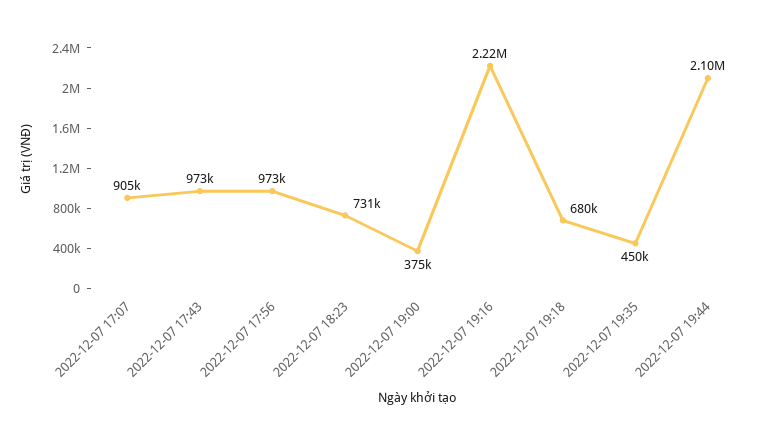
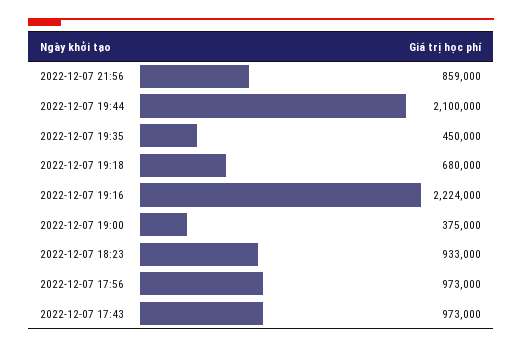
2022-12-07 17:07: 905000 -> none
2022-12-07 18:23: 731000 -> 933000
2022-12-07 21:56: none -> 859000

